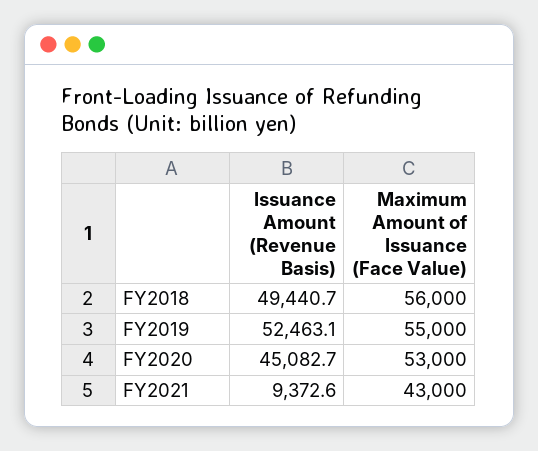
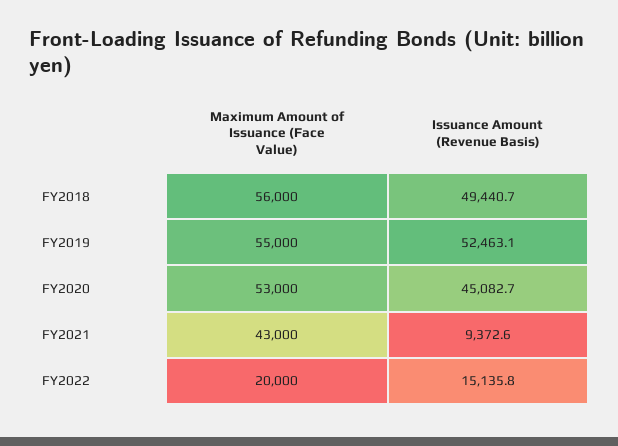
Maximum Amount of Issuance (Face Value), FY2022: none -> 20000
Issuance Amount (Revenue Basis), FY2022: none -> 15135.8

